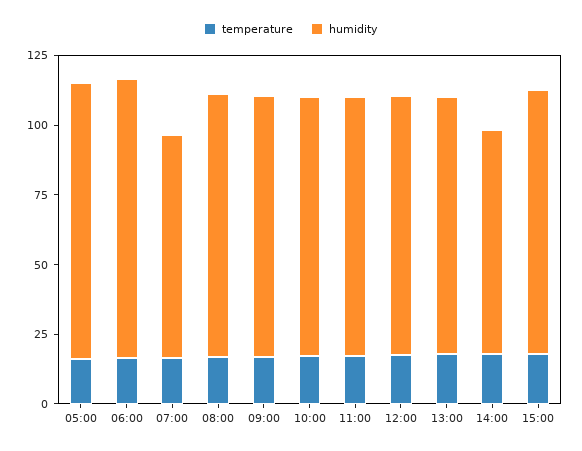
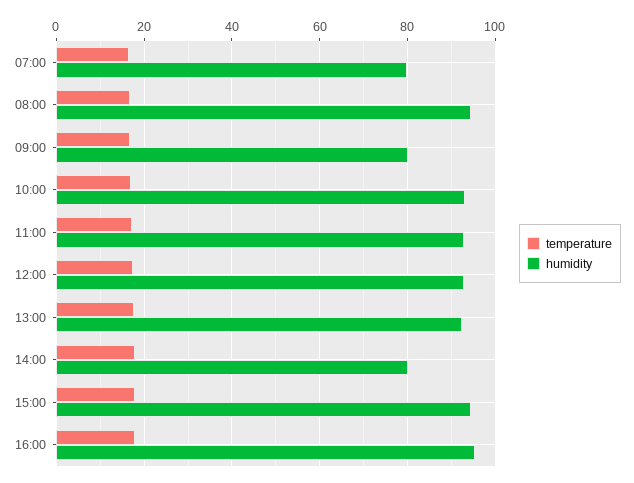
temperature, 05:00: 15 -> none
humidity, 05:00: 100 -> none
temperature, 06:00: 15 -> none
humidity, 06:00: 100 -> none
humidity, 09:00: 95 -> 80
temperature, 16:00: none -> 18
humidity, 16:00: none -> 96

